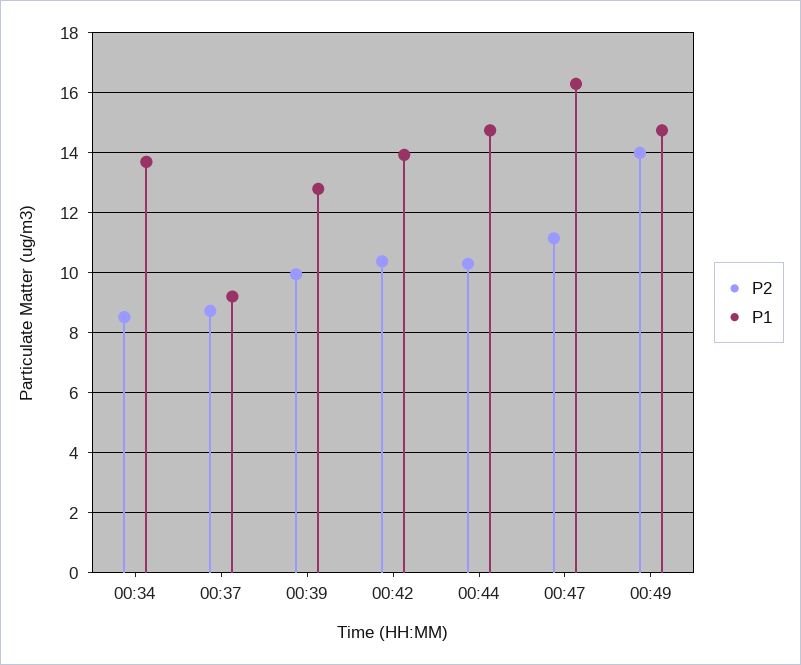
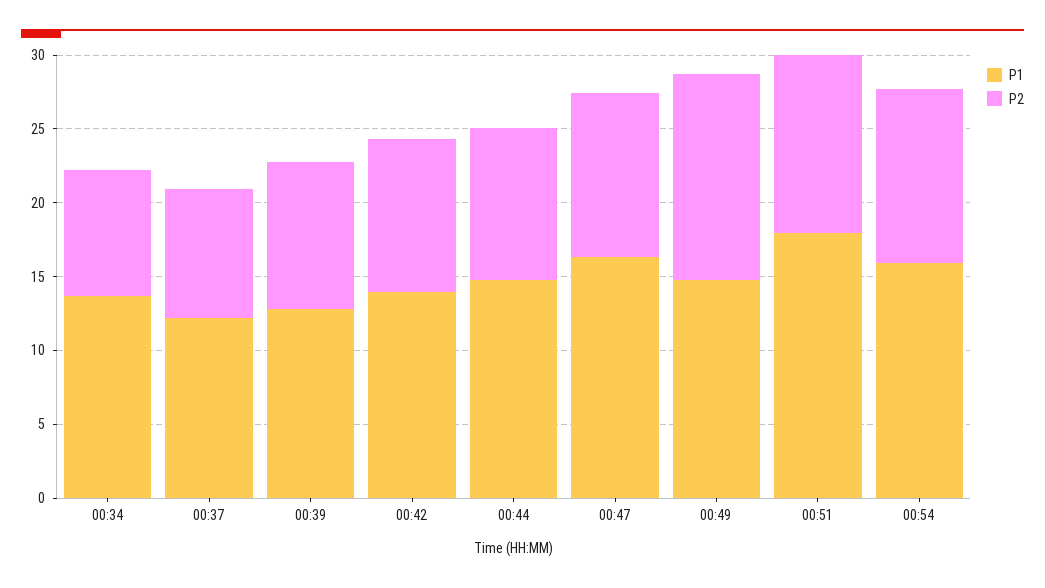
P1, 00:37: 9.25 -> 12
P1, 00:51: none -> 18
P2, 00:51: none -> 12
P1, 00:54: none -> 16
P2, 00:54: none -> 12

